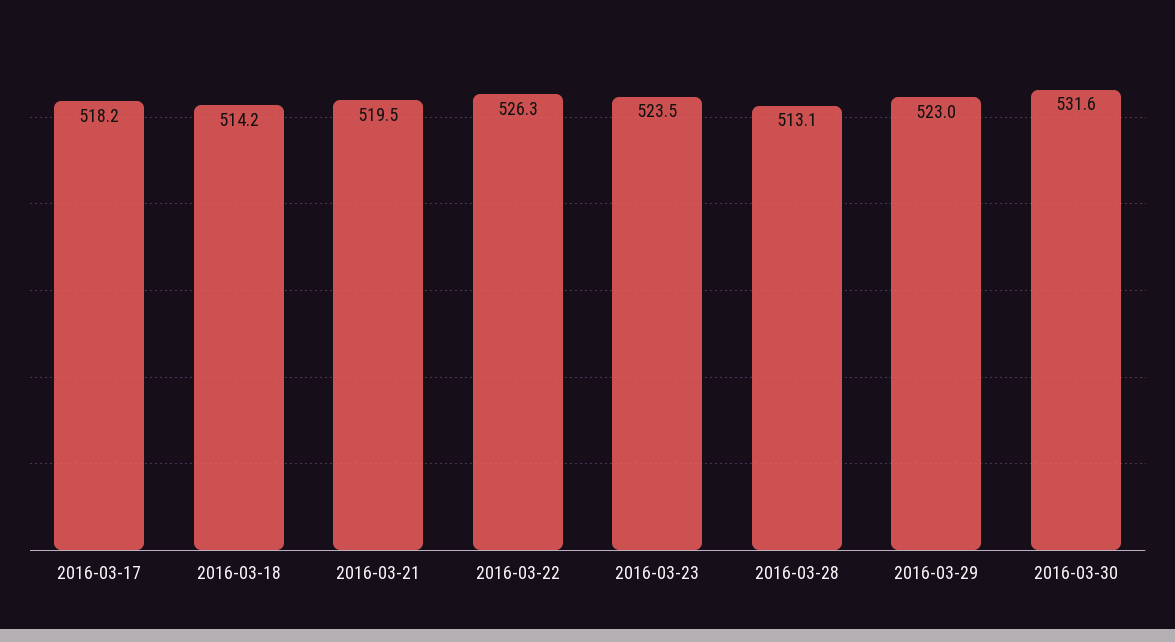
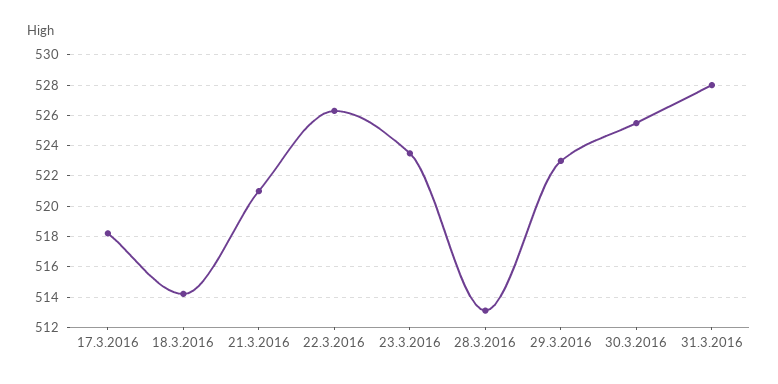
2016-03-21: 519.5 -> 521
2016-03-30: 531.6 -> 525.5
31.3.2016: none -> 528

